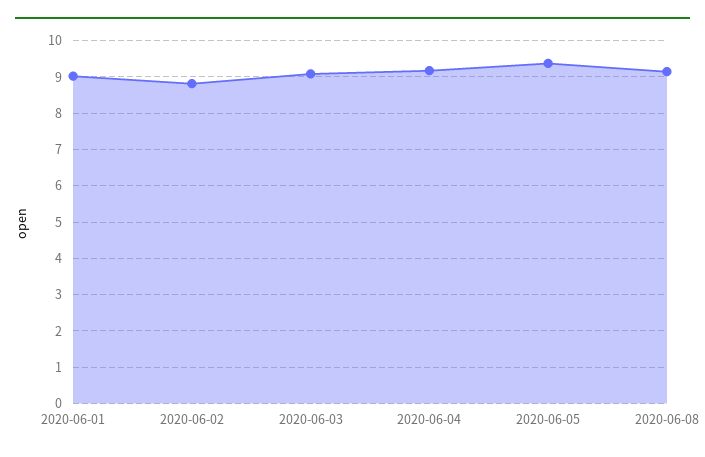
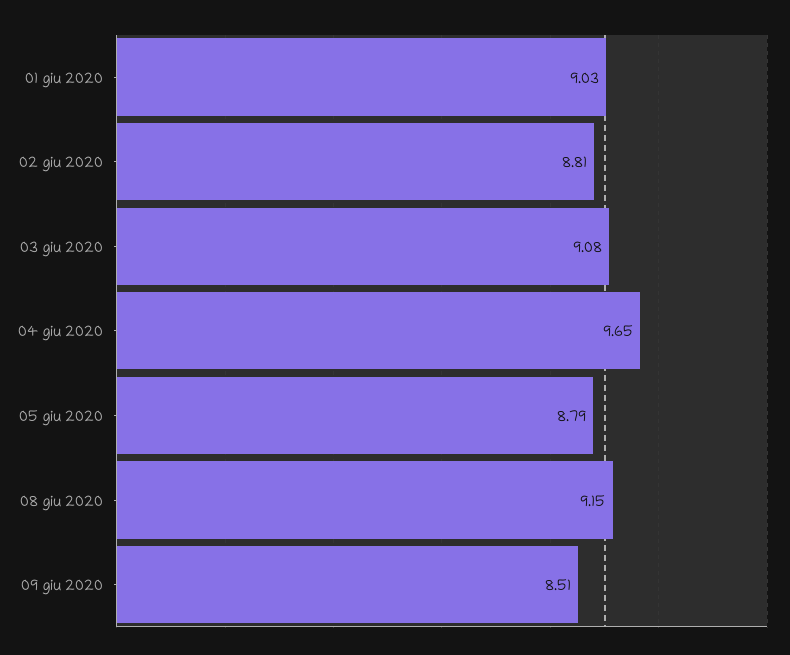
2020-06-04: 9.2 -> 9.65
2020-06-05: 9.4 -> 8.79
09 giu 2020: none -> 8.51

